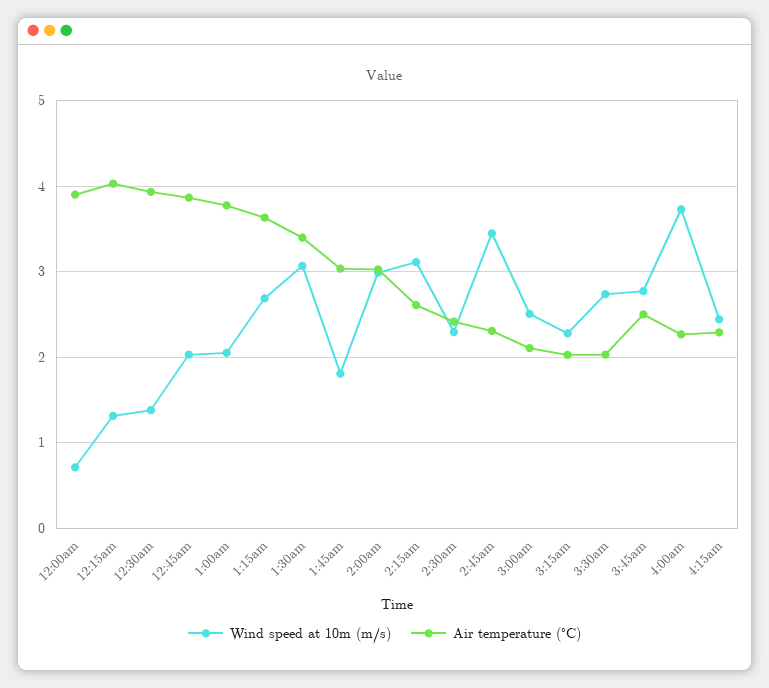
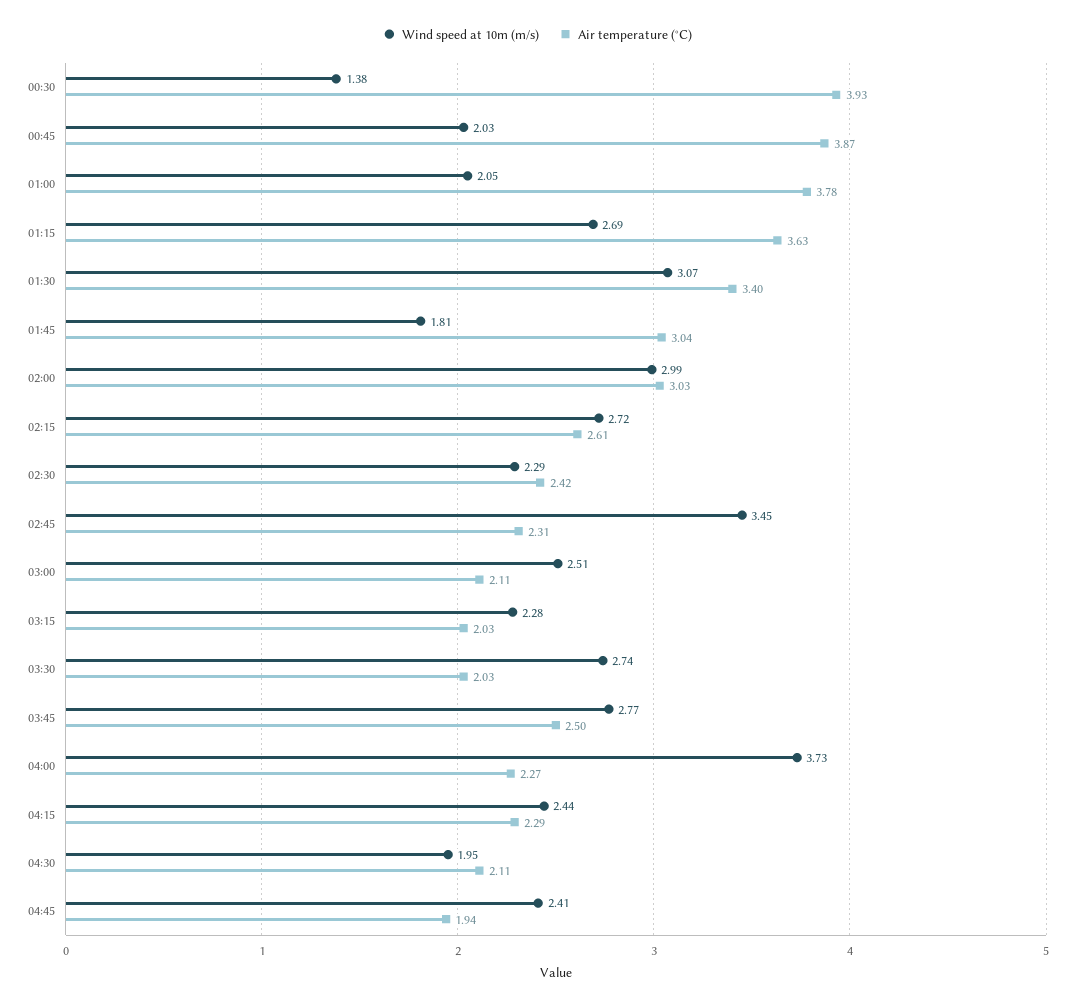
Wind speed at 10m (m/s), 12:00am: 0.7 -> none
Air temperature (°C), 12:00am: 3.9 -> none
Wind speed at 10m (m/s), 12:15am: 1.3 -> none
Air temperature (°C), 12:15am: 4 -> none
Wind speed at 10m (m/s), 2:15am: 3.1 -> 2.72
Wind speed at 10m (m/s), 04:30: none -> 1.95
Air temperature (°C), 04:30: none -> 2.11
Wind speed at 10m (m/s), 04:45: none -> 2.41
Air temperature (°C), 04:45: none -> 1.94

